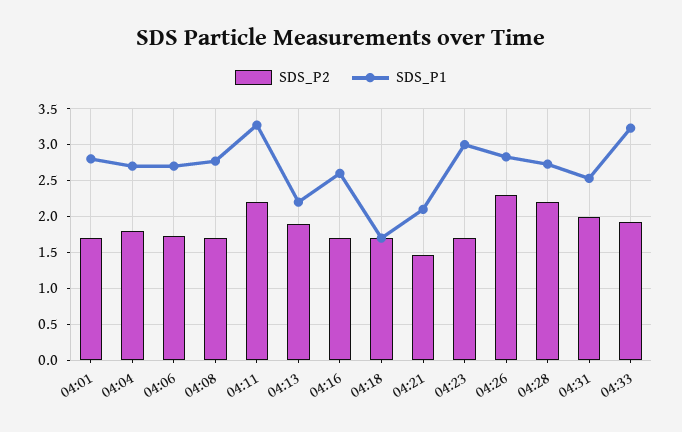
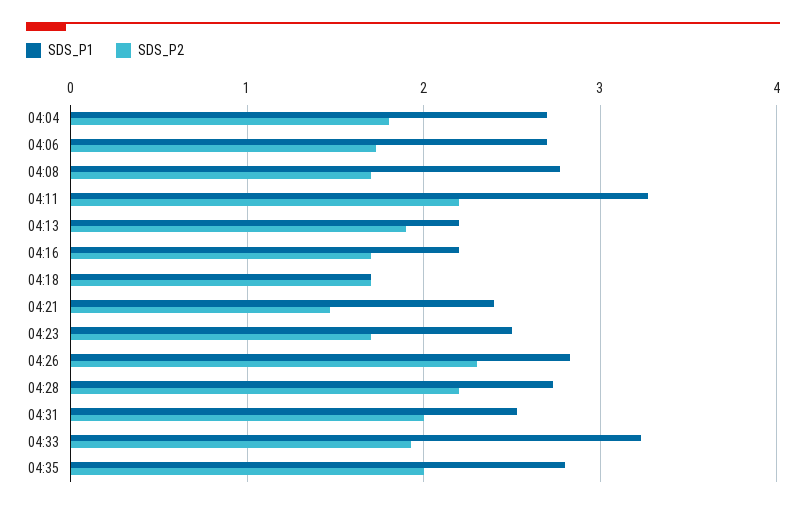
SDS_P2, 04:01: 1.7 -> none
SDS_P1, 04:01: 2.8 -> none
SDS_P1, 04:16: 2.6 -> 2.2
SDS_P1, 04:21: 2.1 -> 2.4
SDS_P1, 04:23: 3 -> 2.5
SDS_P1, 04:35: none -> 2.8
SDS_P2, 04:35: none -> 2

